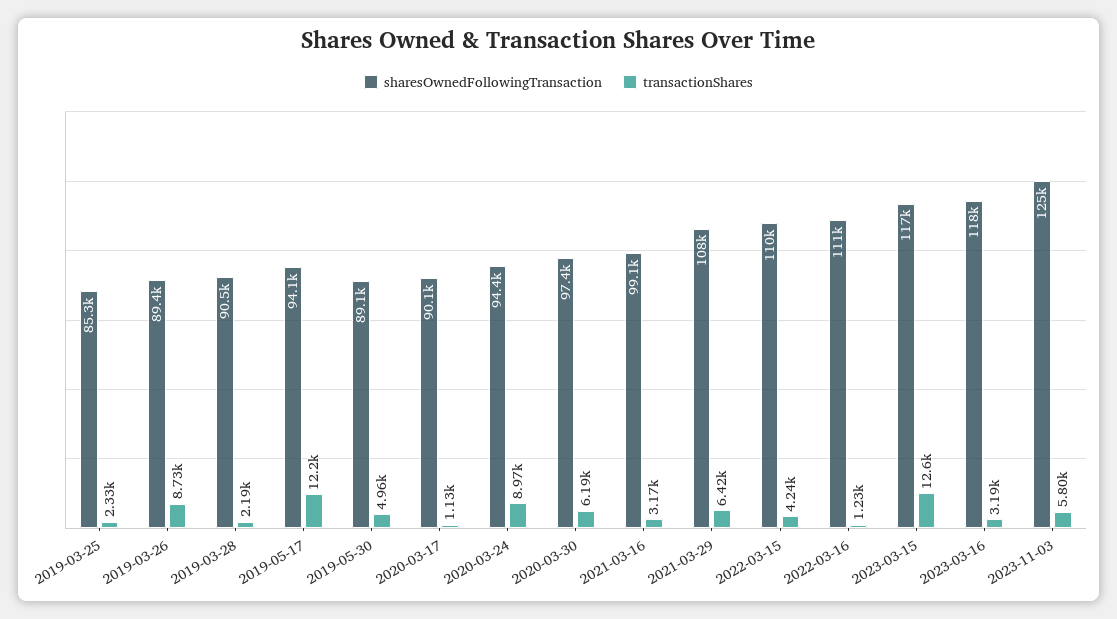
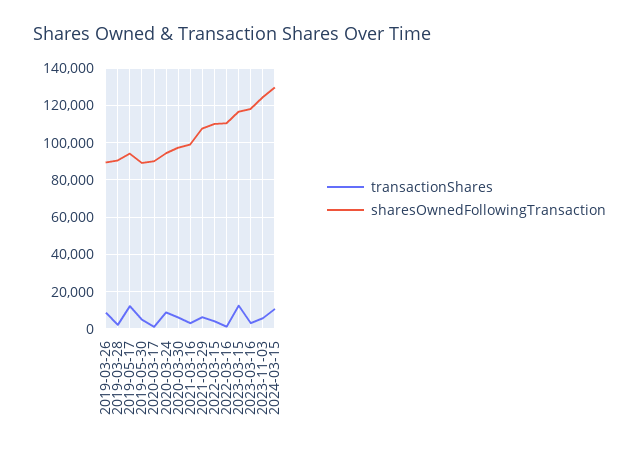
sharesOwnedFollowingTransaction, 2019-03-25: 85300 -> none
transactionShares, 2019-03-25: 2330 -> none
transactionShares, 2024-03-15: none -> 10000
sharesOwnedFollowingTransaction, 2024-03-15: none -> 130000

